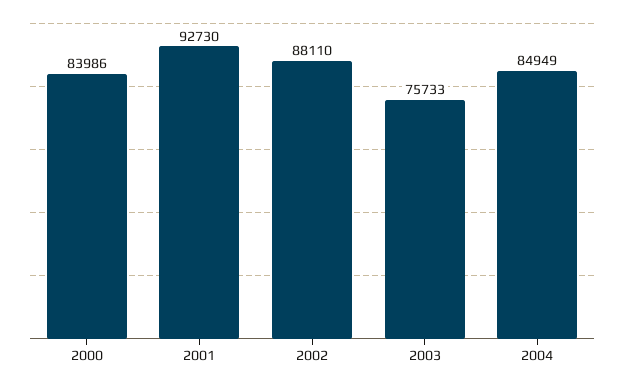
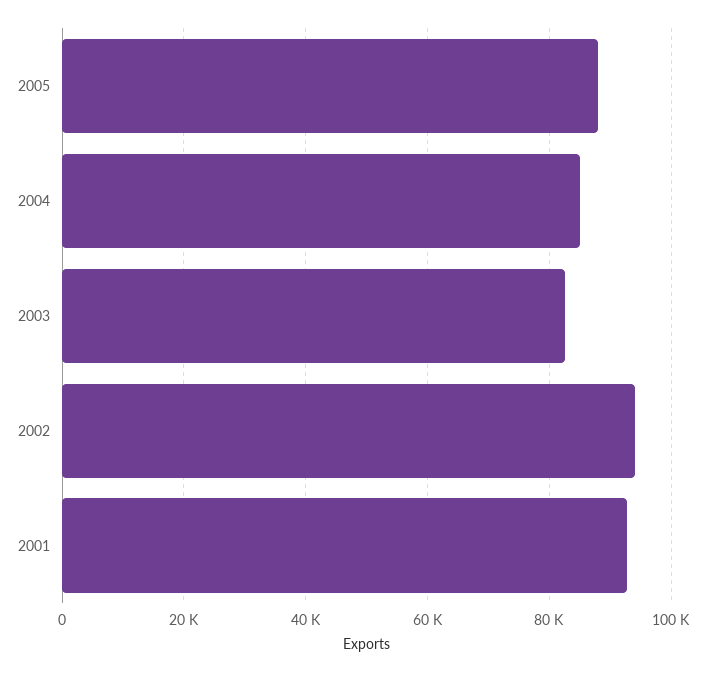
2000: 83986 -> none
2002: 88110 -> 94000
2003: 75733 -> 82000
2005: none -> 88000

